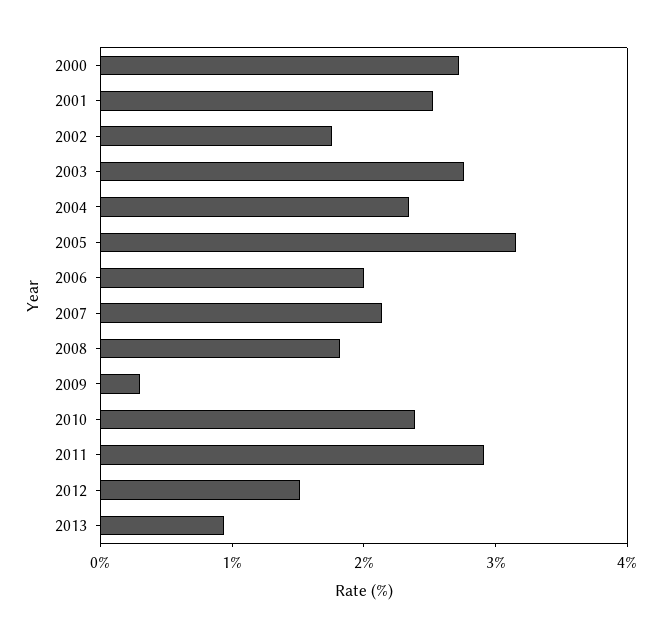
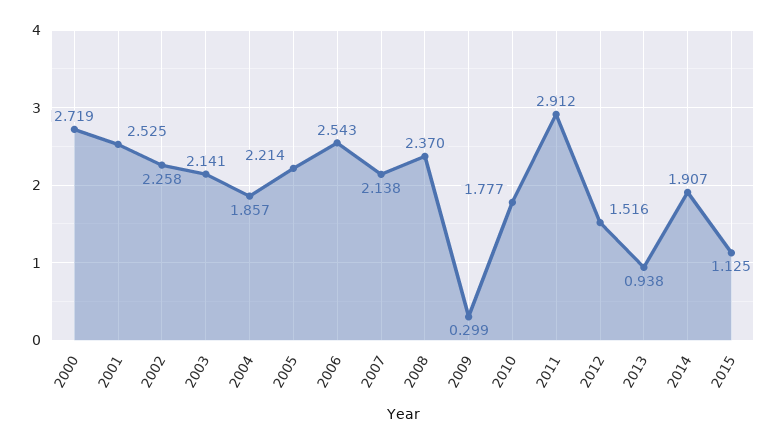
2002: 1.8 -> 2.258
2003: 2.8 -> 2.141
2004: 2.4 -> 1.857
2005: 3.2 -> 2.214
2006: 2 -> 2.543
2008: 1.8 -> 2.37
2010: 2.4 -> 1.777
2014: none -> 1.907
2015: none -> 1.125

